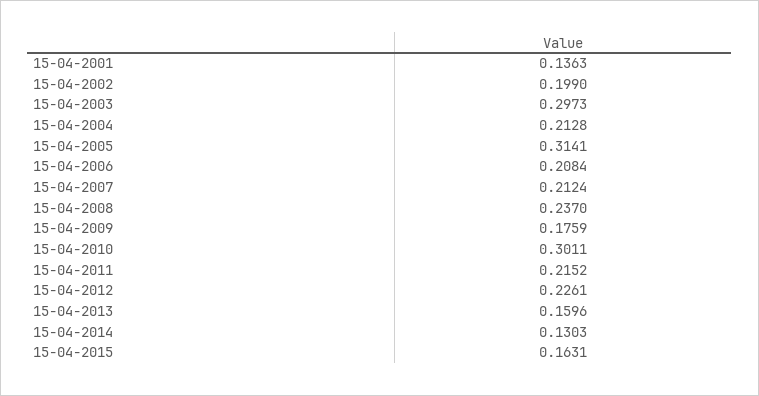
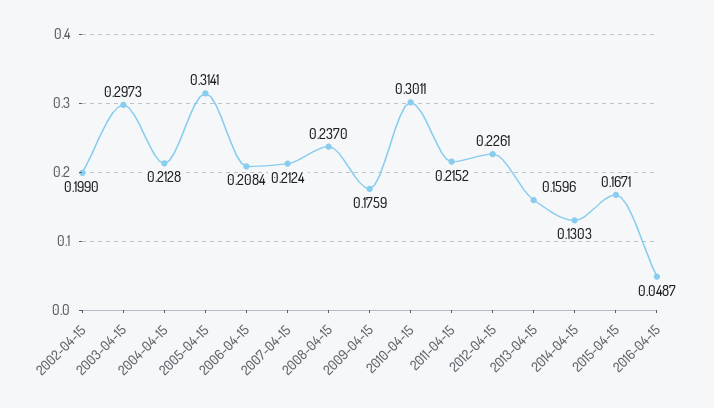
15-04-2001: 0.1363 -> none
15-04-2015: 0.1631 -> 0.1671
2016-04-15: none -> 0.0487

